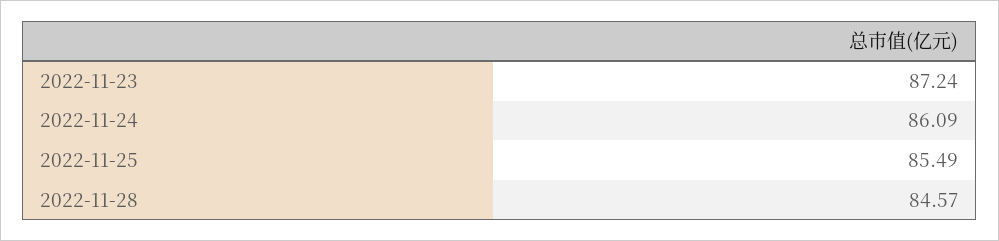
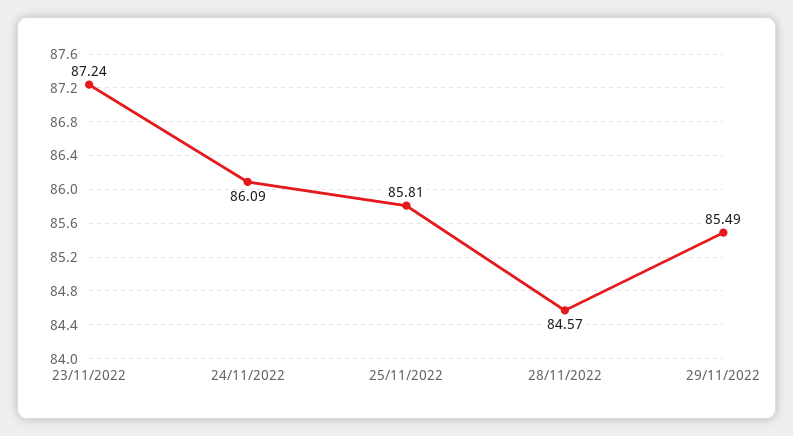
2022-11-25: 85.49 -> 85.81
29/11/2022: none -> 85.49

